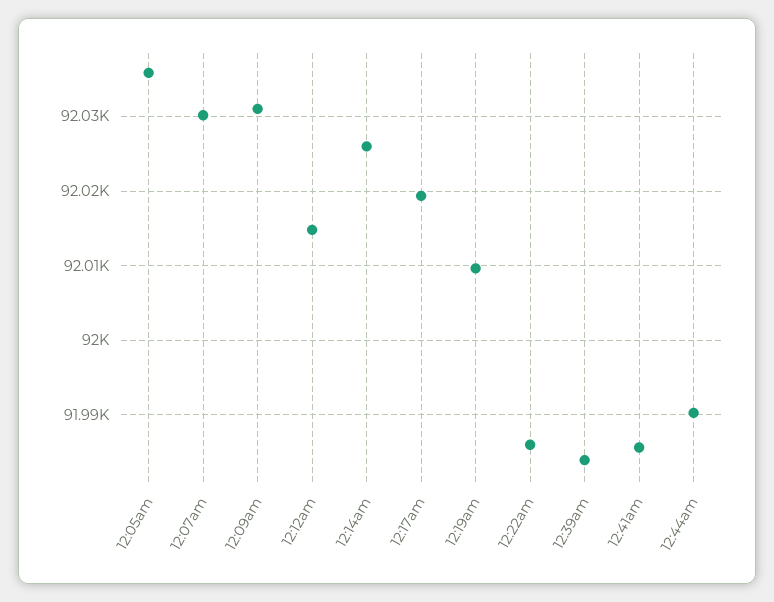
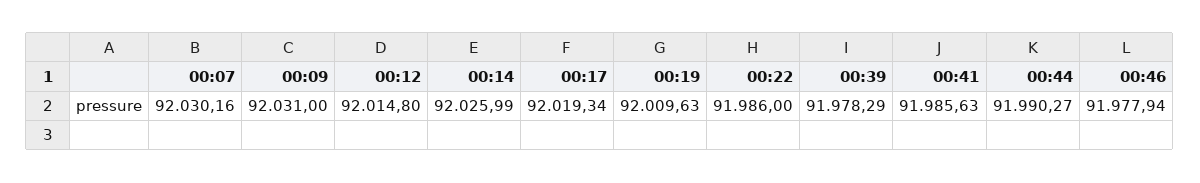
12:05am: 92036 -> none
12:39am: 91984 -> 91978.29
00:46: none -> 91977.94

